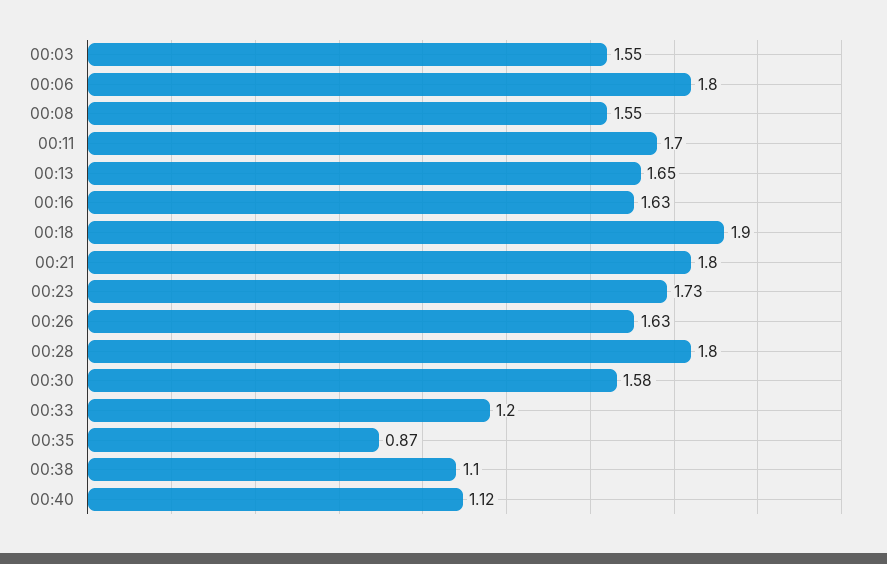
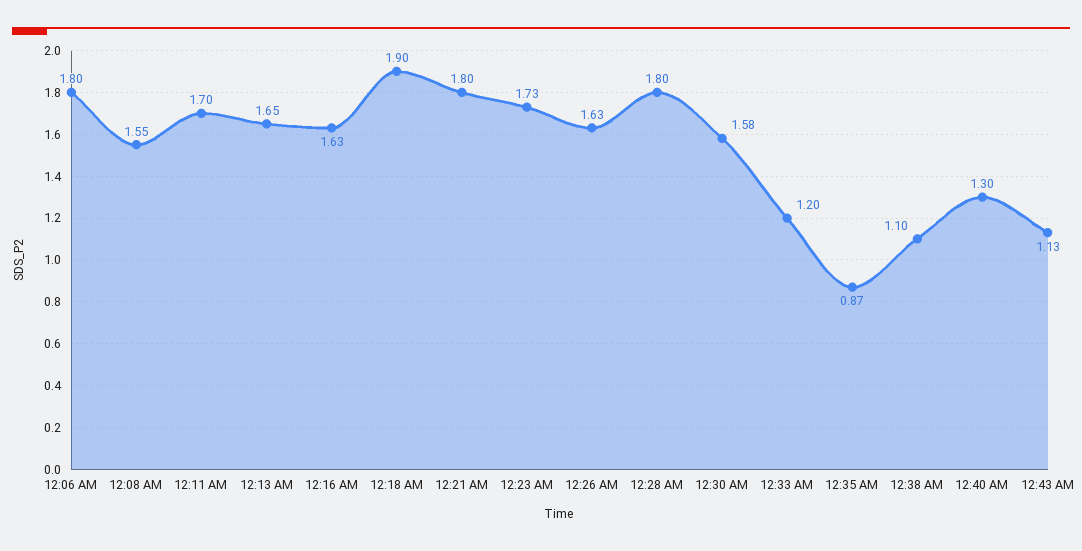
00:03: 1.55 -> none
00:40: 1.12 -> 1.3
12:43 AM: none -> 1.13

